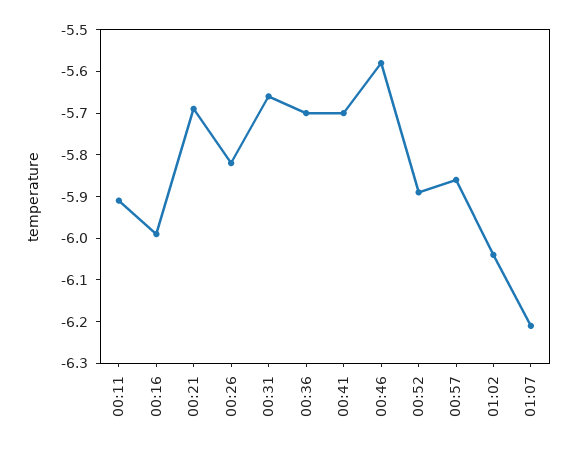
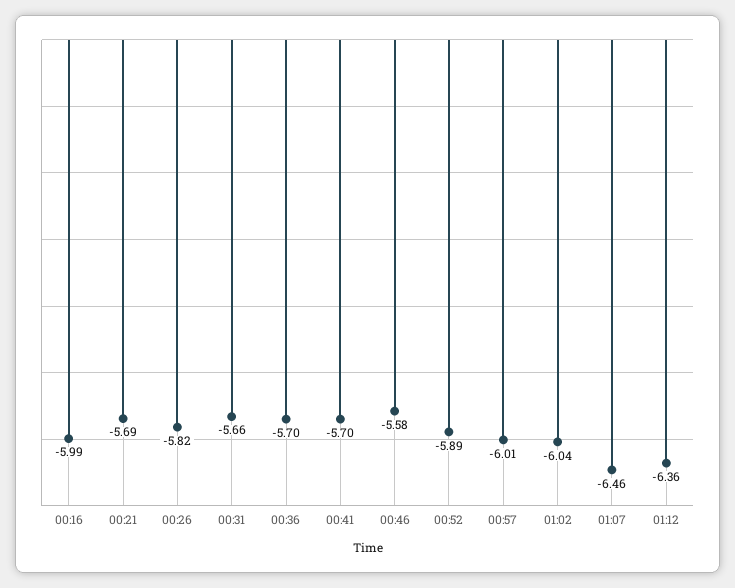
00:11: -5.9 -> none
00:57: -5.85 -> -6.01
01:07: -6.2 -> -6.46
01:12: none -> -6.36

